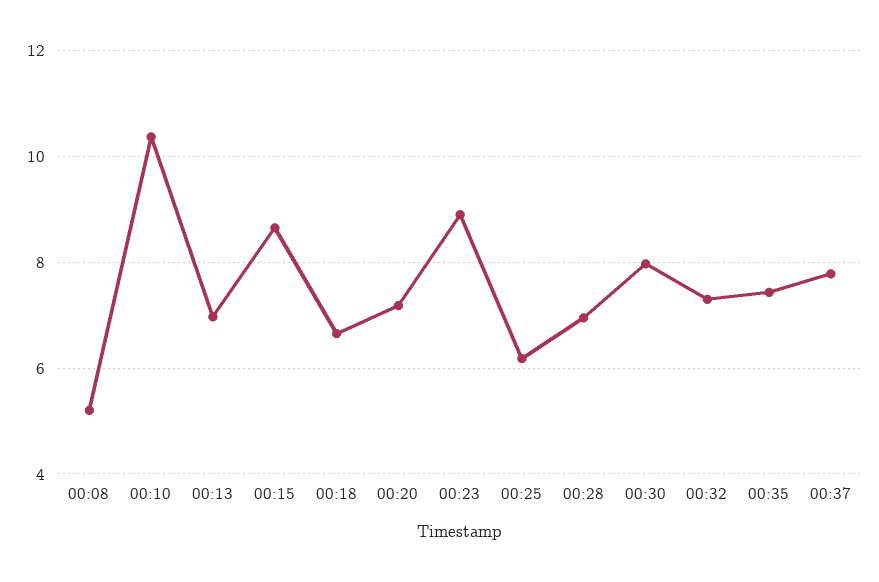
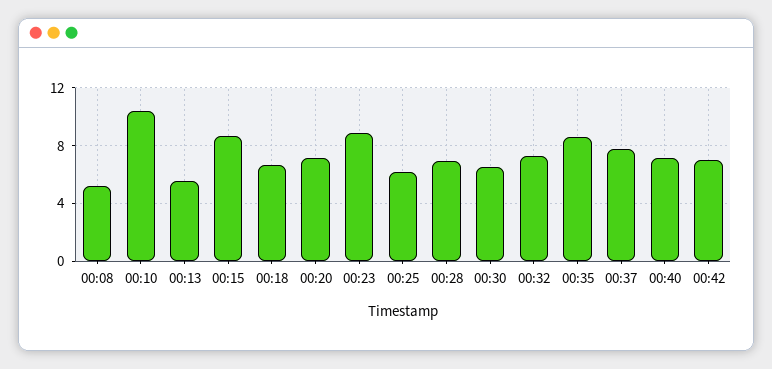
00:13: 7 -> 5.5
00:30: 8 -> 6.5
00:35: 7.4 -> 8.5
00:40: none -> 7
00:42: none -> 7

